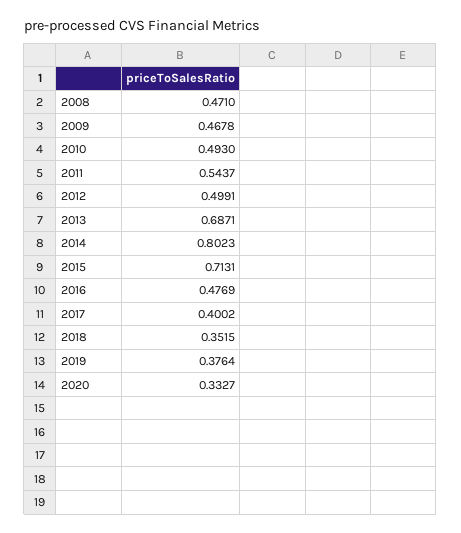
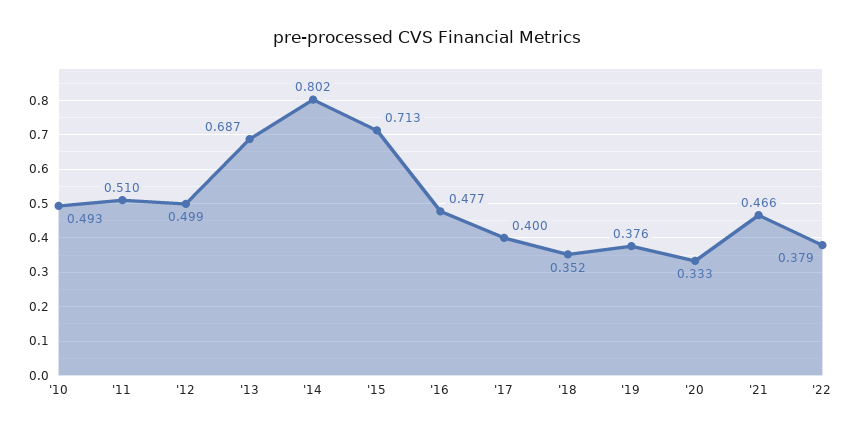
2008: 0.471 -> none
2009: 0.4678 -> none
2011: 0.5437 -> 0.51
'21: none -> 0.466
'22: none -> 0.379

